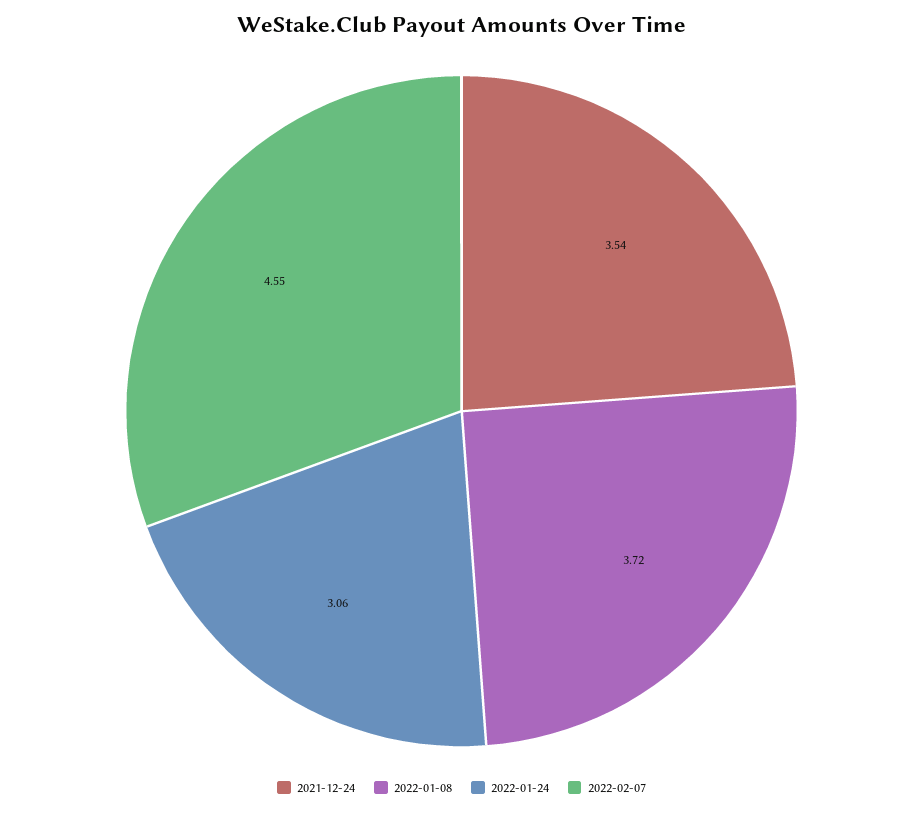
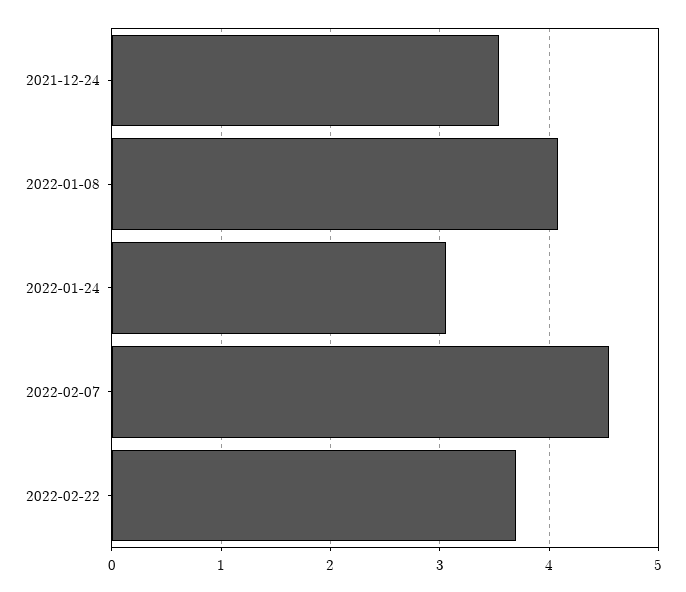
2022-01-08: 3.72 -> 4.1
2022-02-22: none -> 3.7

